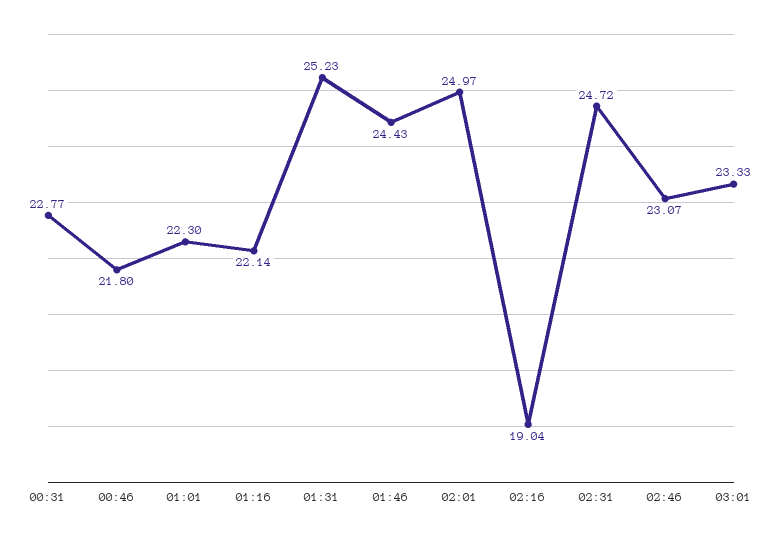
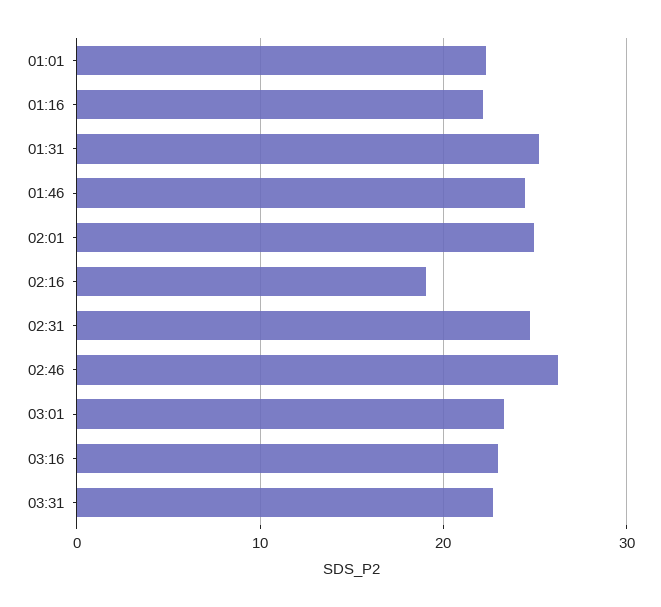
00:31: 22.77 -> none
00:46: 21.8 -> none
02:46: 23.07 -> 26
03:16: none -> 23
03:31: none -> 23

